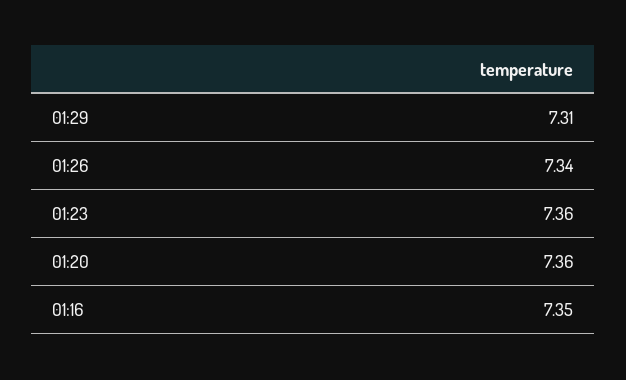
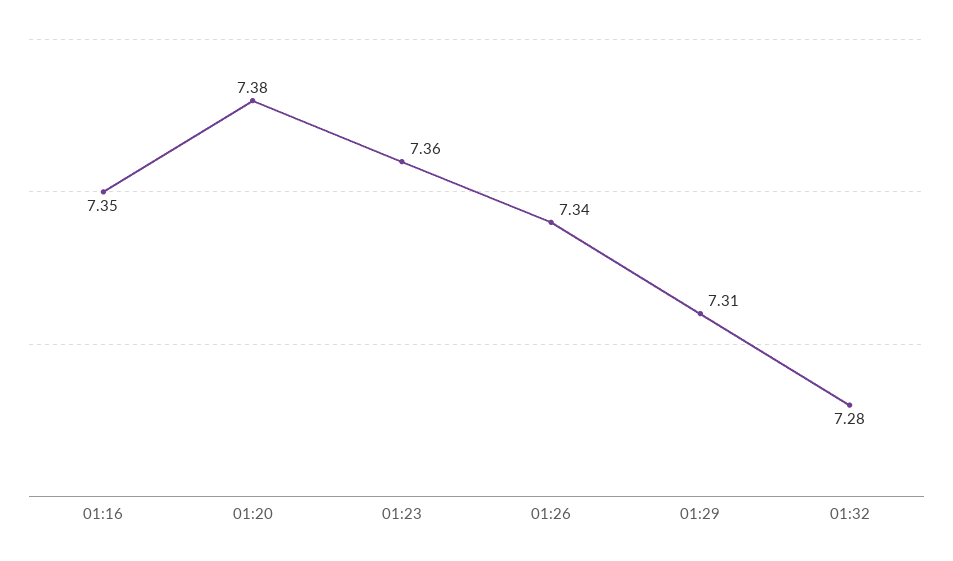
01:20: 7.36 -> 7.38
01:32: none -> 7.28

